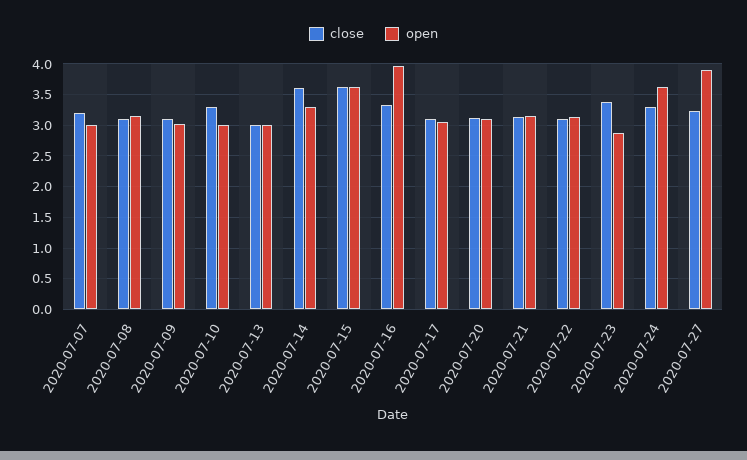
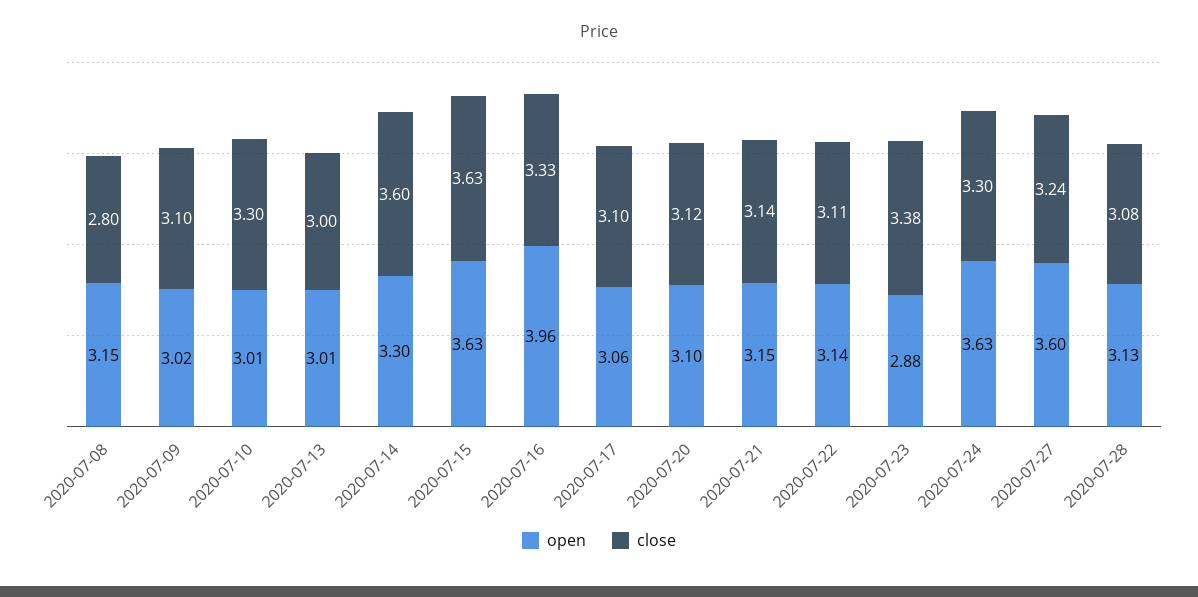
close, 2020-07-07: 3.2 -> none
open, 2020-07-07: 3 -> none
close, 2020-07-08: 3.1 -> 2.8
open, 2020-07-27: 3.9 -> 3.6
open, 2020-07-28: none -> 3.13
close, 2020-07-28: none -> 3.08

